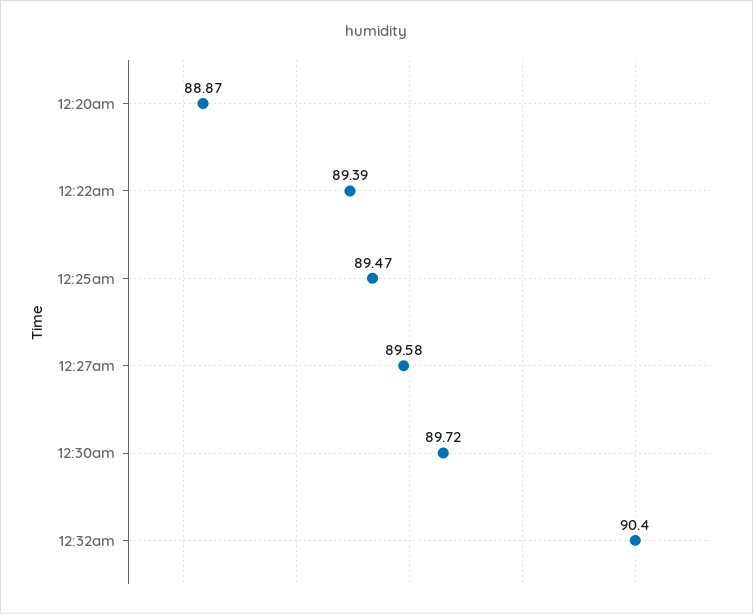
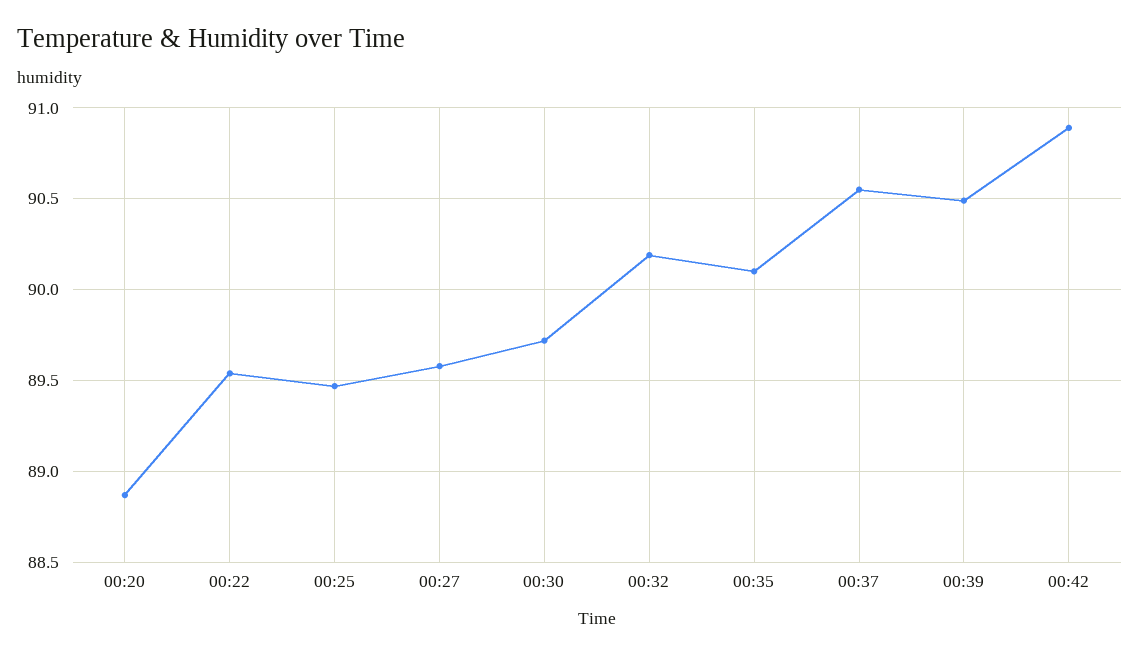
12:22am: 89.39 -> 89.55
12:32am: 90.4 -> 90.2
00:35: none -> 90.1
00:37: none -> 90.55
00:39: none -> 90.5
00:42: none -> 90.9

